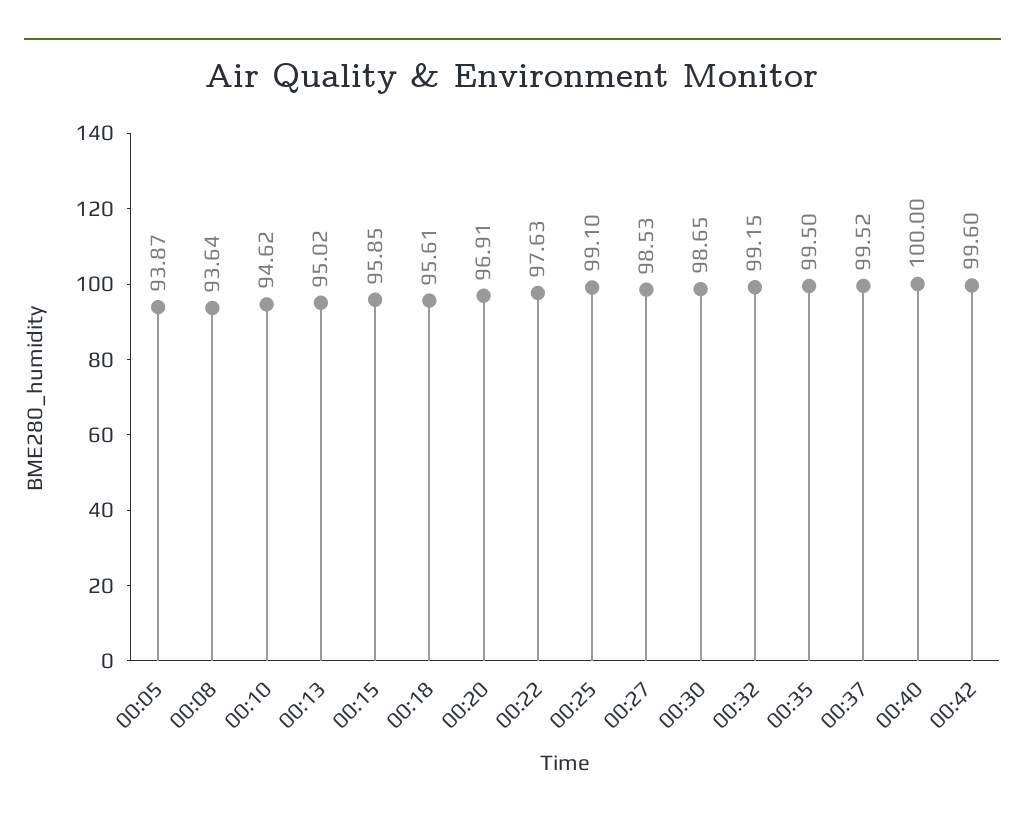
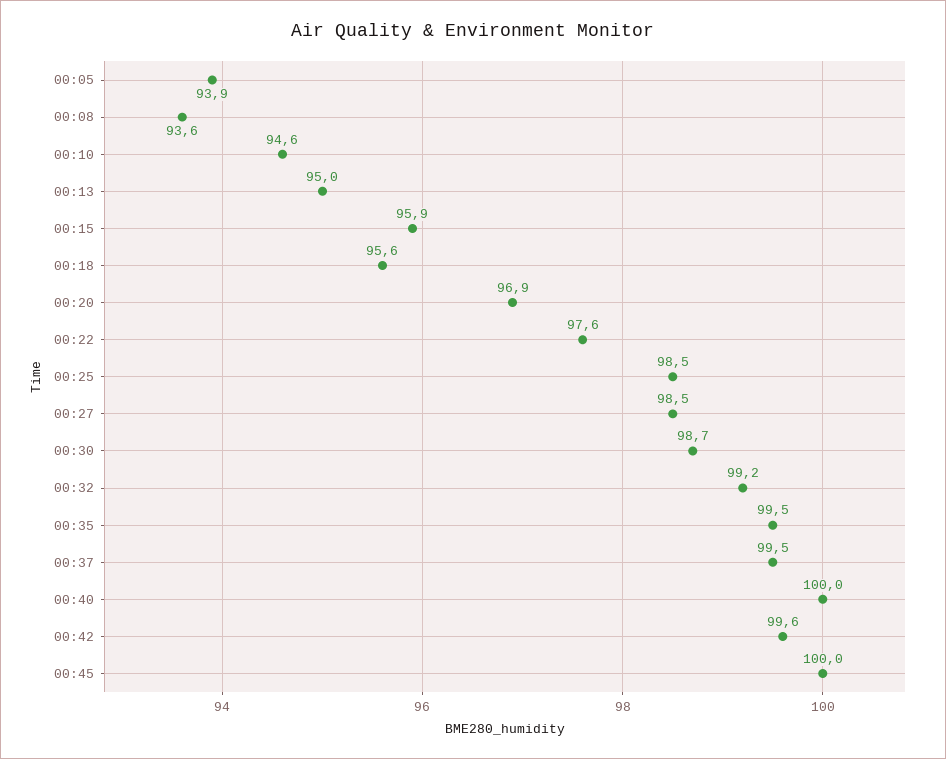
00:25: 99.1 -> 98.5
00:45: none -> 100

